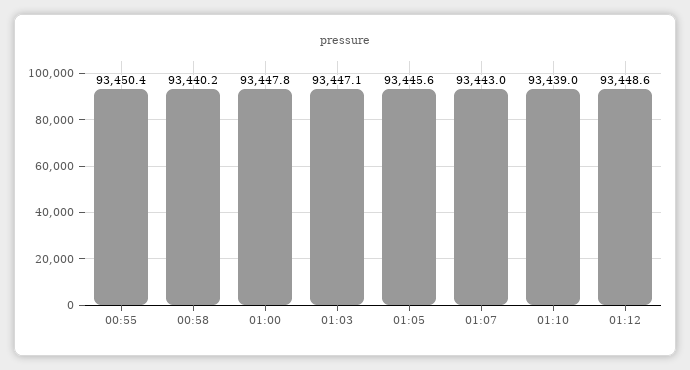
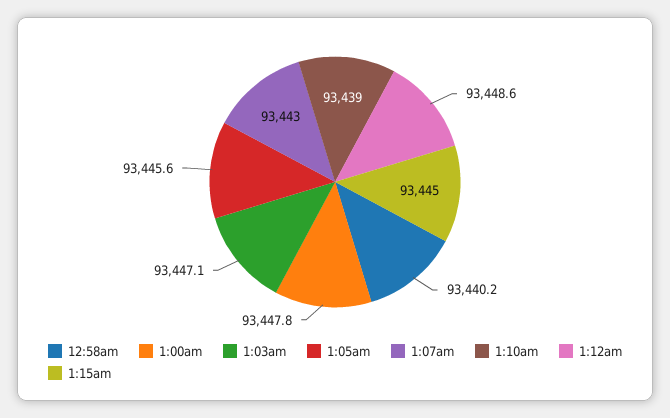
00:55: 93450.4 -> none
1:15am: none -> 93445

